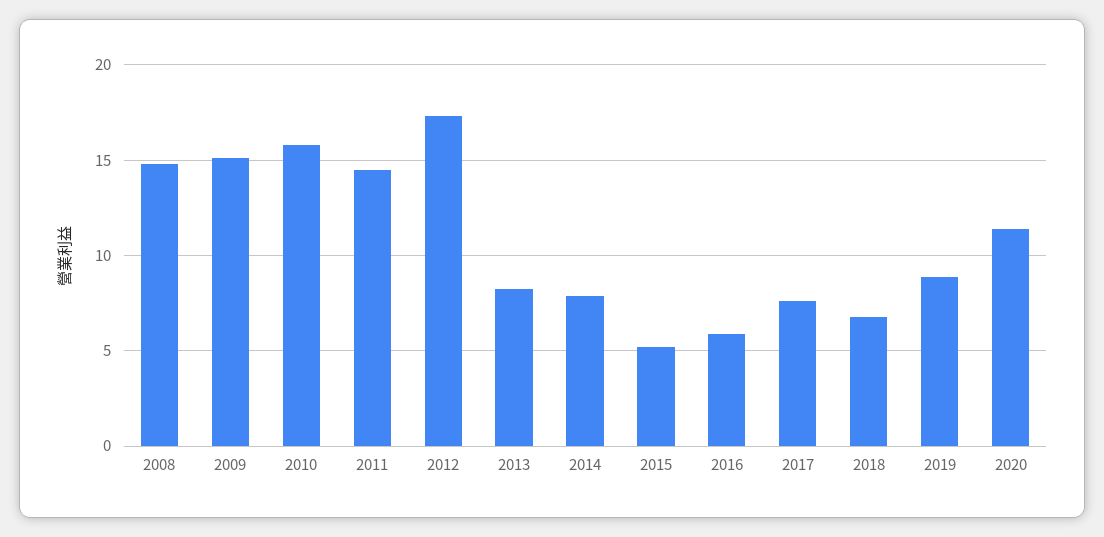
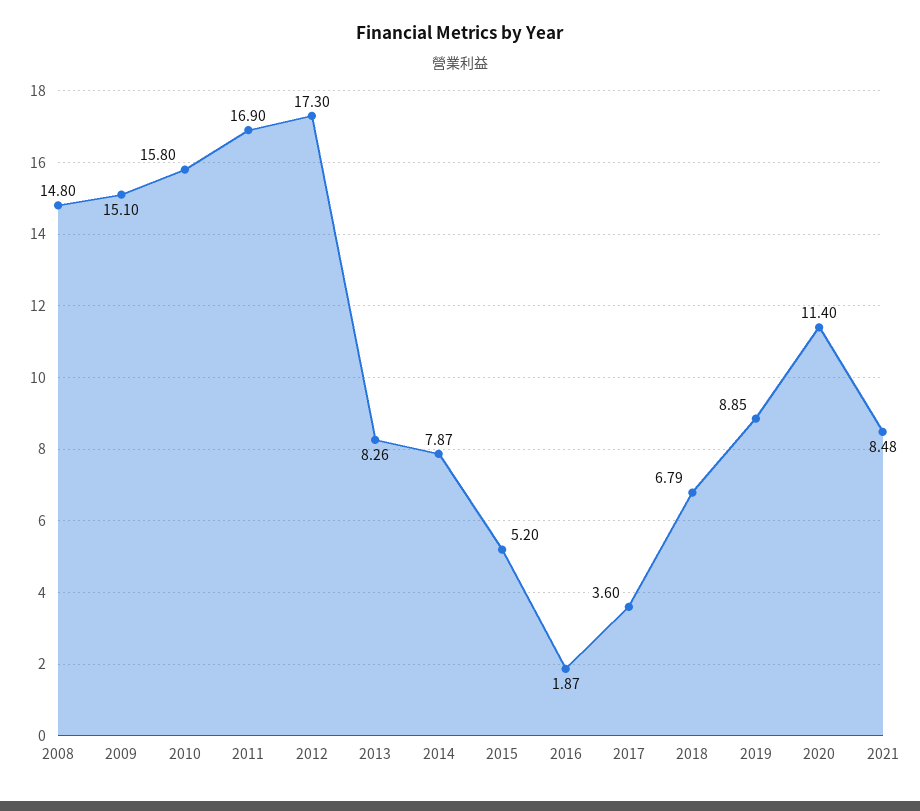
2011: 14.5 -> 16.9
2016: 6 -> 1.87
2017: 7.5 -> 3.6
2021: none -> 8.48

